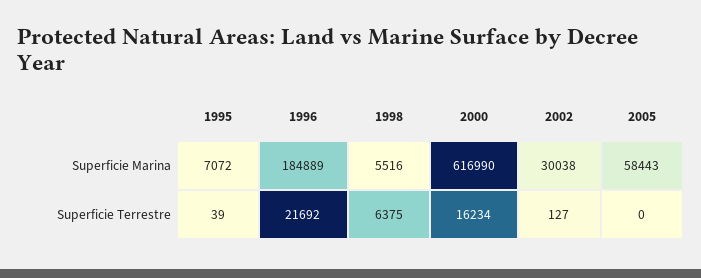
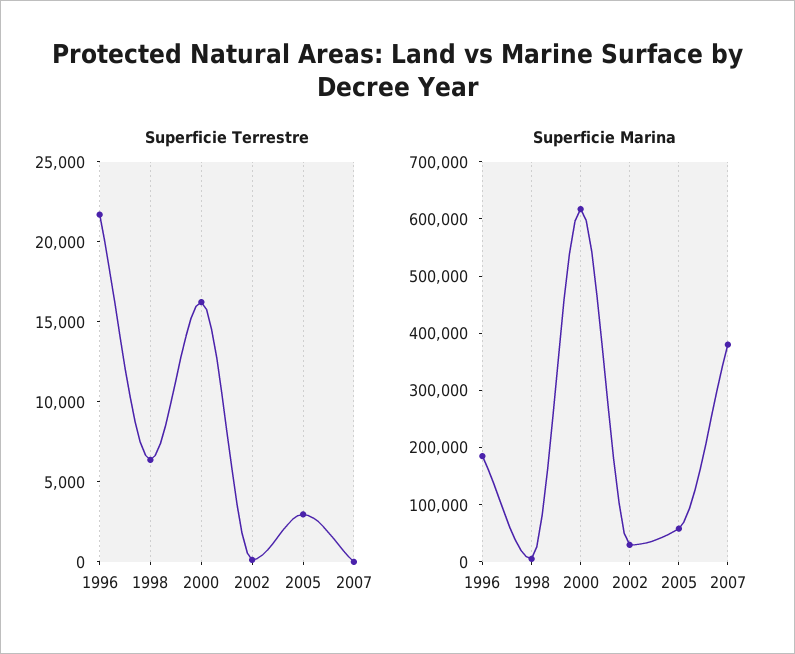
Superficie Marina, 1995: 7072 -> none
Superficie Terrestre, 1995: 39 -> none
Superficie Terrestre, 2005: 0 -> 3000
Superficie Terrestre, 2007: none -> 0
Superficie Marina, 2007: none -> 380000

